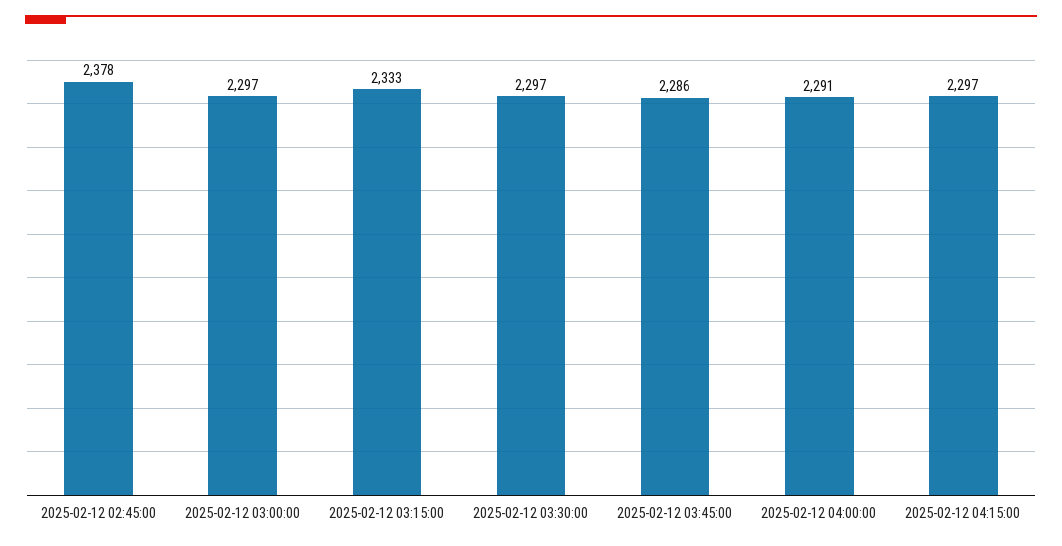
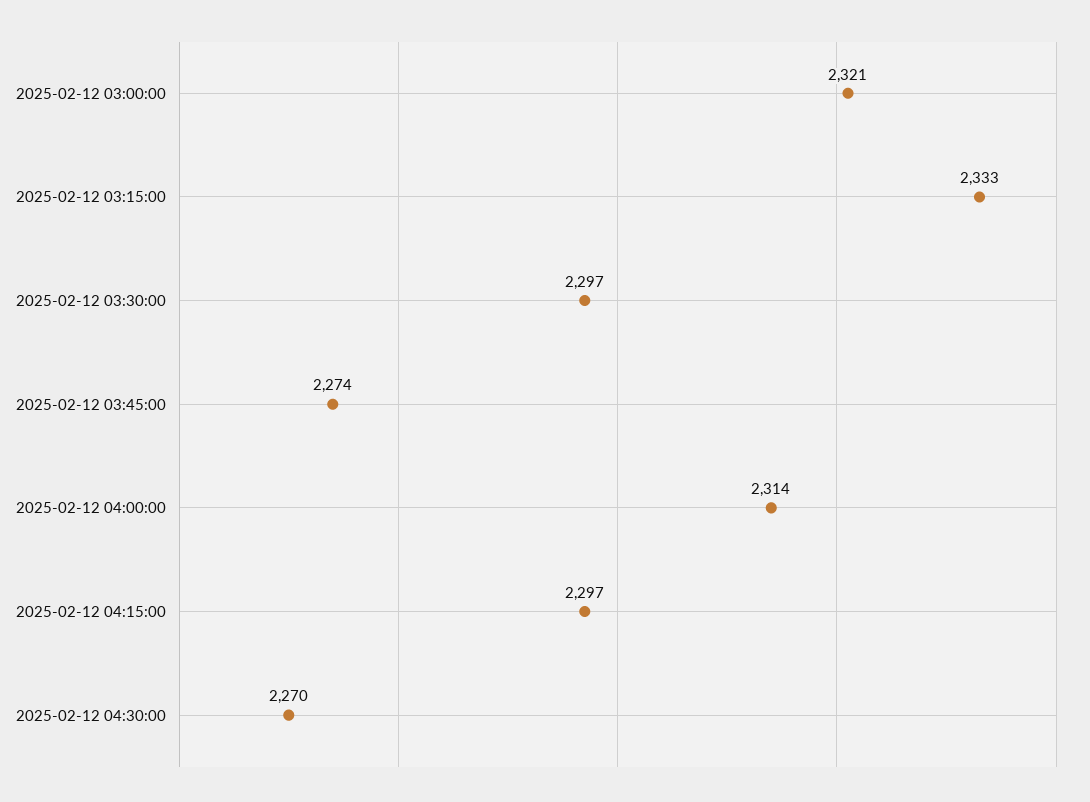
2025-02-12 02:45:00: 2378 -> none
2025-02-12 03:00:00: 2297 -> 2321
2025-02-12 03:45:00: 2286 -> 2274
2025-02-12 04:00:00: 2291 -> 2314
2025-02-12 04:30:00: none -> 2270

